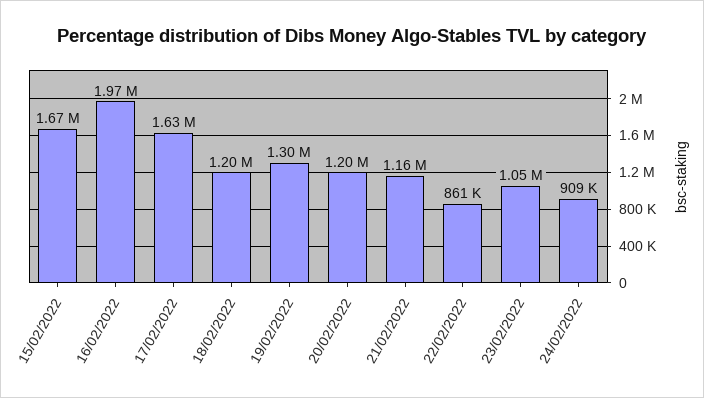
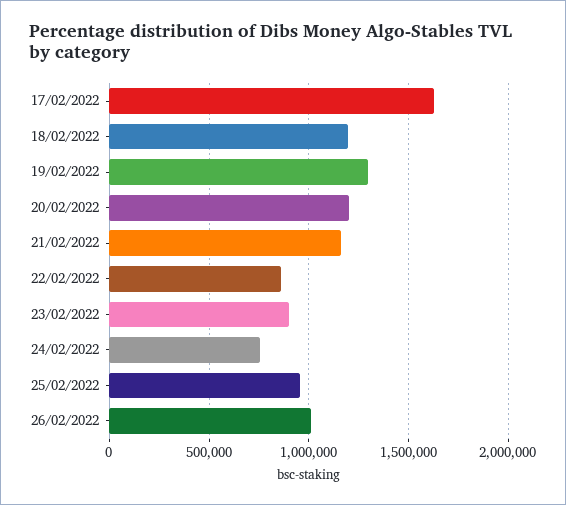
15/02/2022: 1670000 -> none
16/02/2022: 1970000 -> none
23/02/2022: 1050000 -> 900000
24/02/2022: 909000 -> 750000
25/02/2022: none -> 950000
26/02/2022: none -> 1000000

